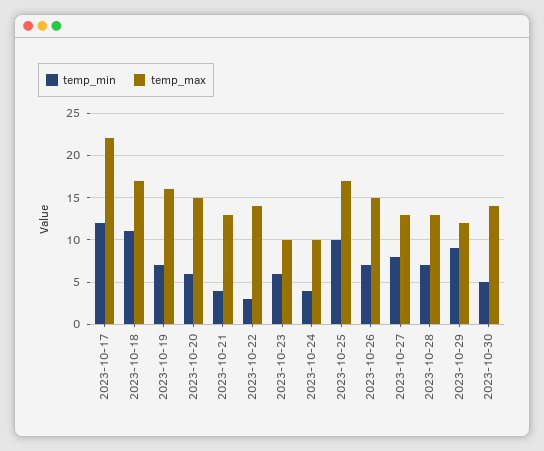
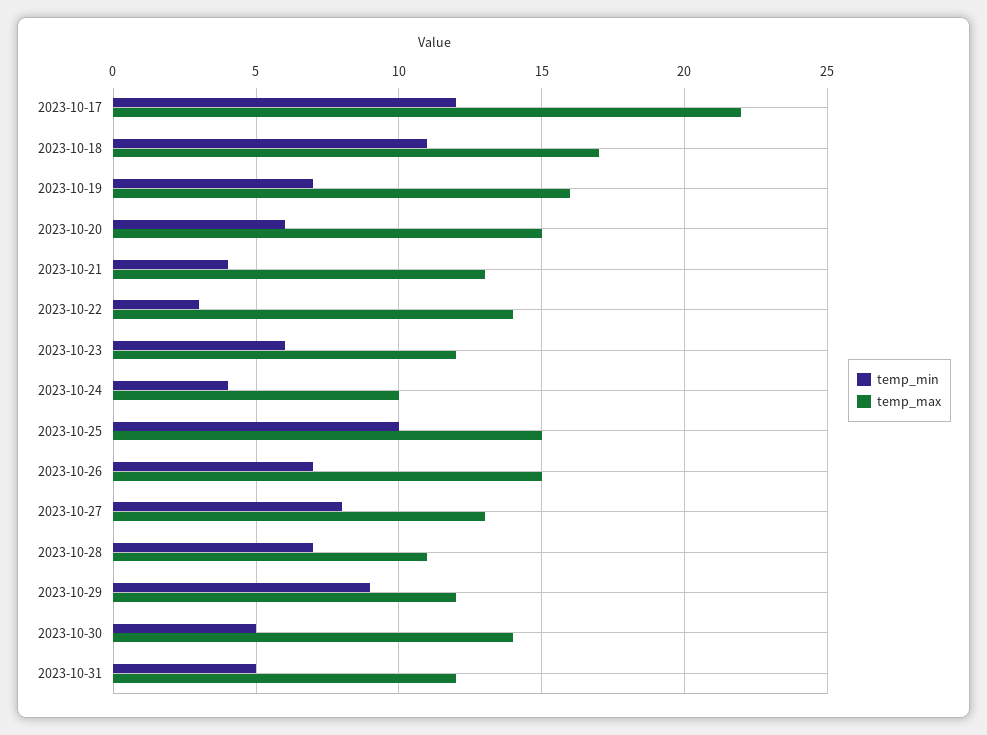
temp_max, 2023-10-23: 10 -> 12
temp_max, 2023-10-25: 17 -> 15
temp_max, 2023-10-28: 13 -> 11
temp_min, 2023-10-31: none -> 5
temp_max, 2023-10-31: none -> 12

